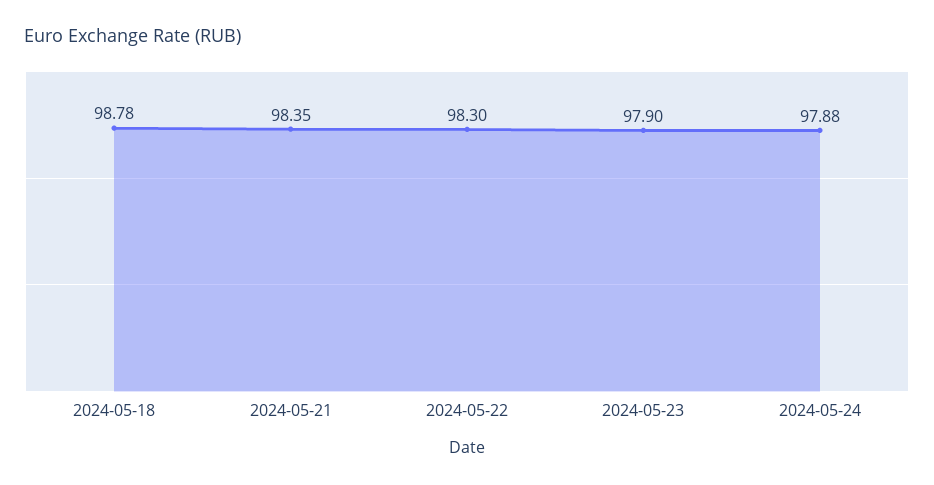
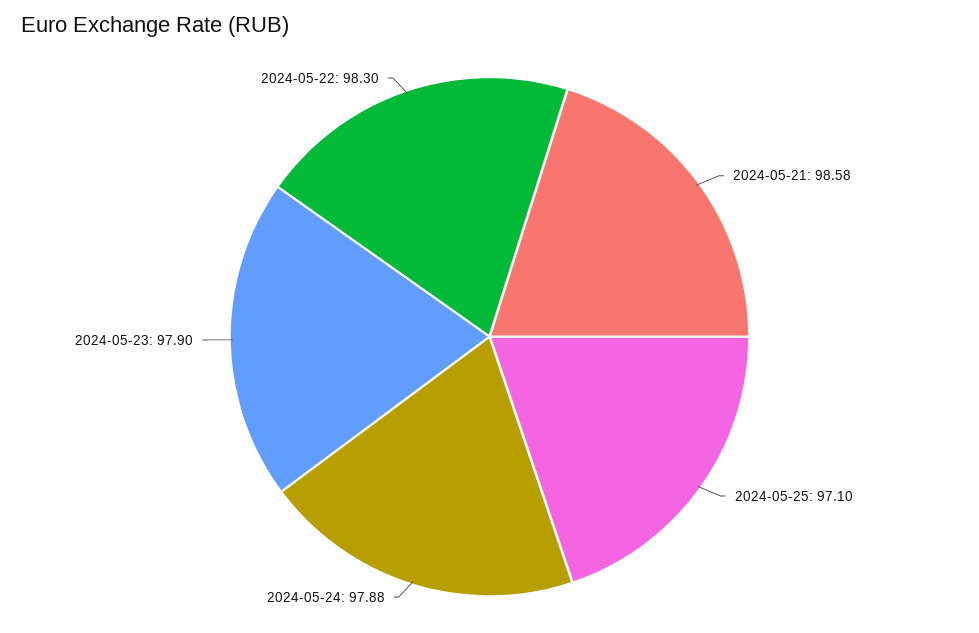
2024-05-18: 98.78 -> none
2024-05-21: 98.35 -> 98.58
2024-05-25: none -> 97.1

